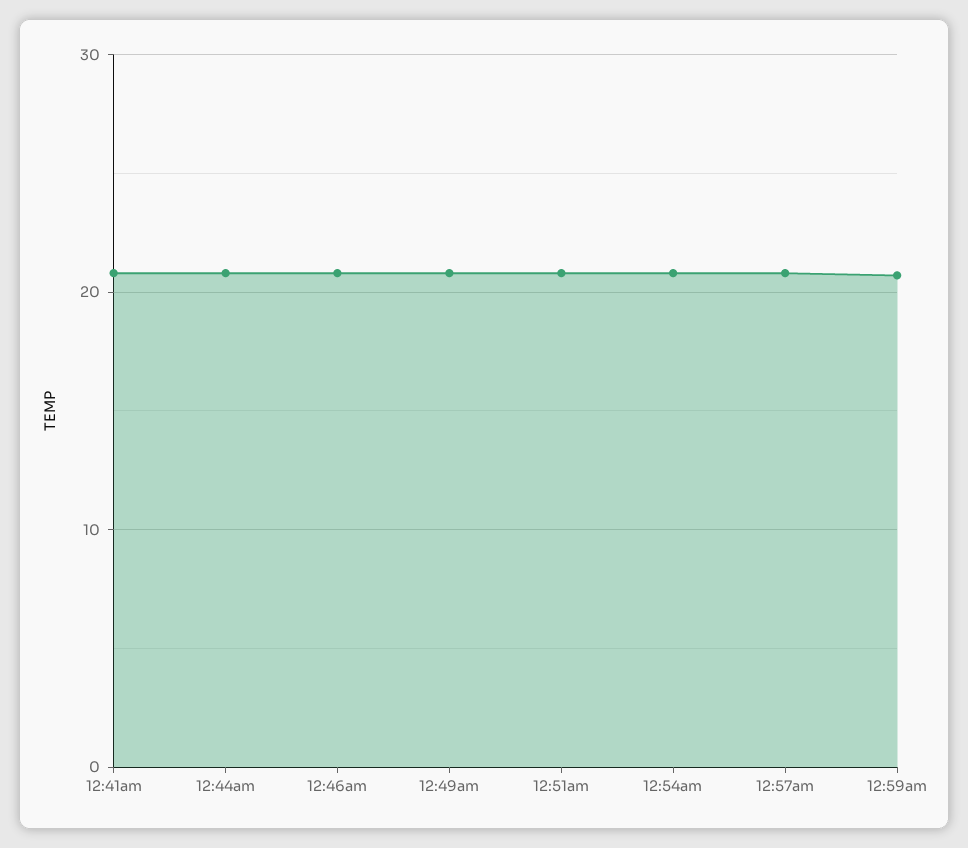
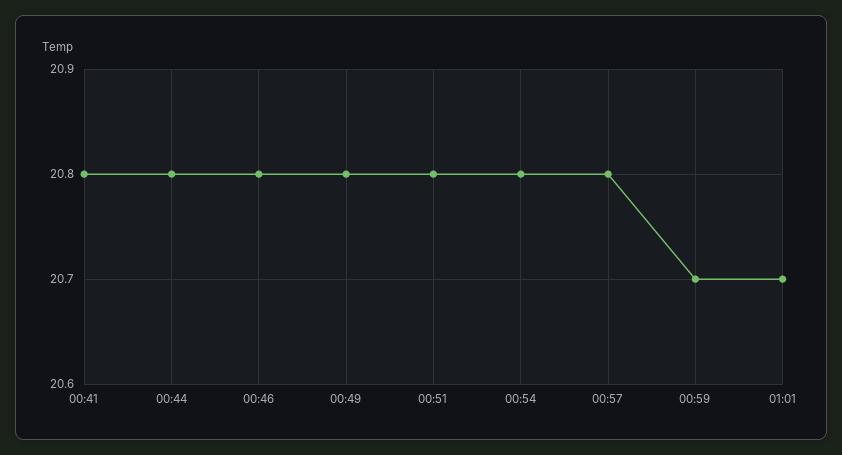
01:01: none -> 20.7

